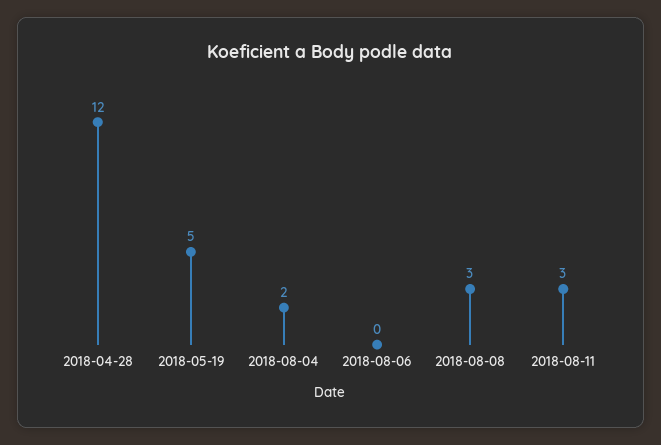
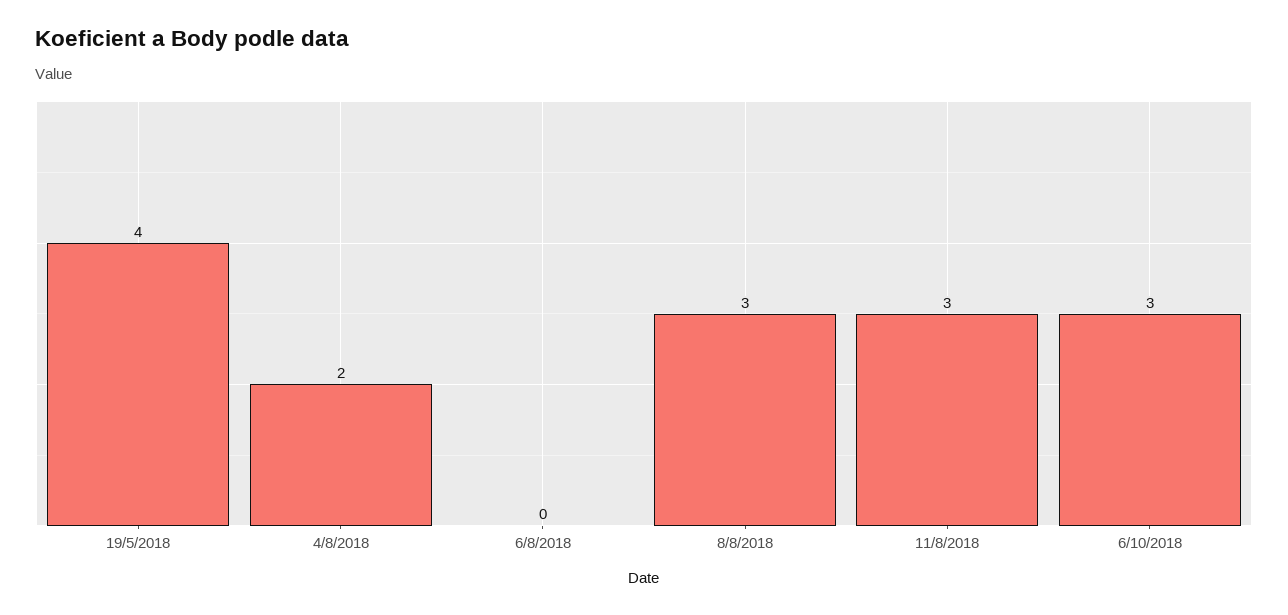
2018-04-28: 12 -> none
2018-05-19: 5 -> 4
6/10/2018: none -> 3

